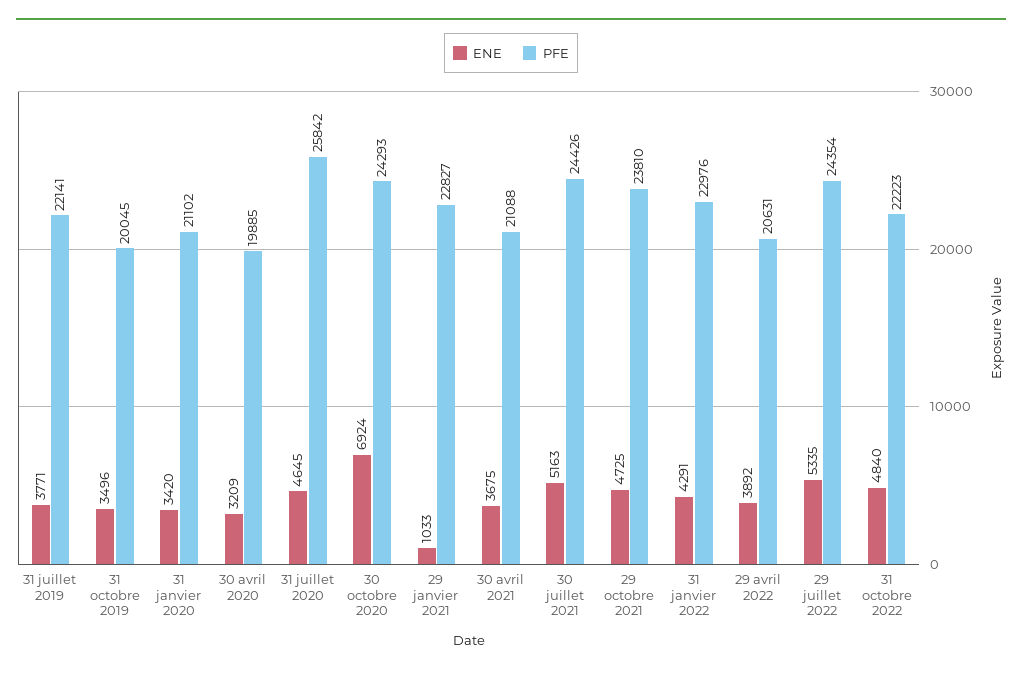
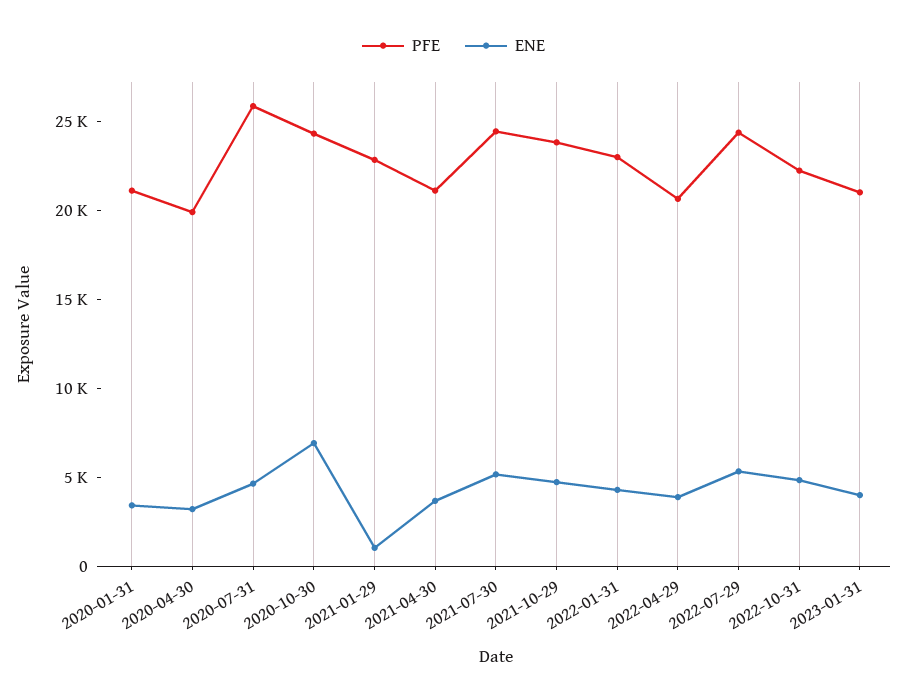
ENE, 31 juillet 2019: 3771 -> none
PFE, 31 juillet 2019: 22141 -> none
ENE, 31 octobre 2019: 3496 -> none
PFE, 31 octobre 2019: 20045 -> none
PFE, 2023-01-31: none -> 21000
ENE, 2023-01-31: none -> 4000

